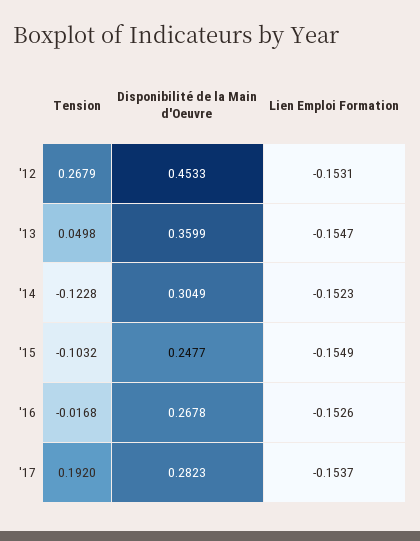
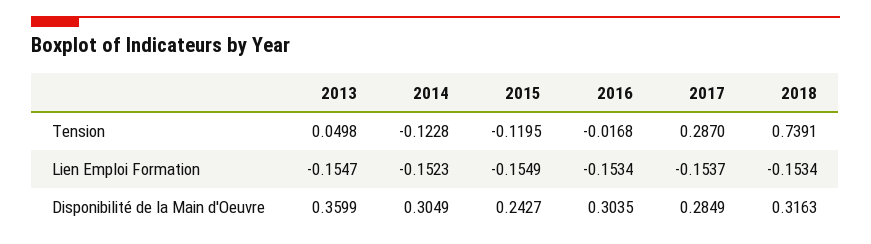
Tension, '12: 0.2679 -> none
Disponibilité de la Main d'Oeuvre, '12: 0.4533 -> none
Lien Emploi Formation, '12: -0.1531 -> none
Tension, '15: -0.1032 -> -0.1195
Disponibilité de la Main d'Oeuvre, '15: 0.2477 -> 0.2427
Disponibilité de la Main d'Oeuvre, '16: 0.2678 -> 0.3035
Lien Emploi Formation, '16: -0.1526 -> -0.1534
Tension, '17: 0.192 -> 0.287
Disponibilité de la Main d'Oeuvre, '17: 0.2823 -> 0.2849
Tension, 2018: none -> 0.7391
Lien Emploi Formation, 2018: none -> -0.1534
Disponibilité de la Main d'Oeuvre, 2018: none -> 0.3163

